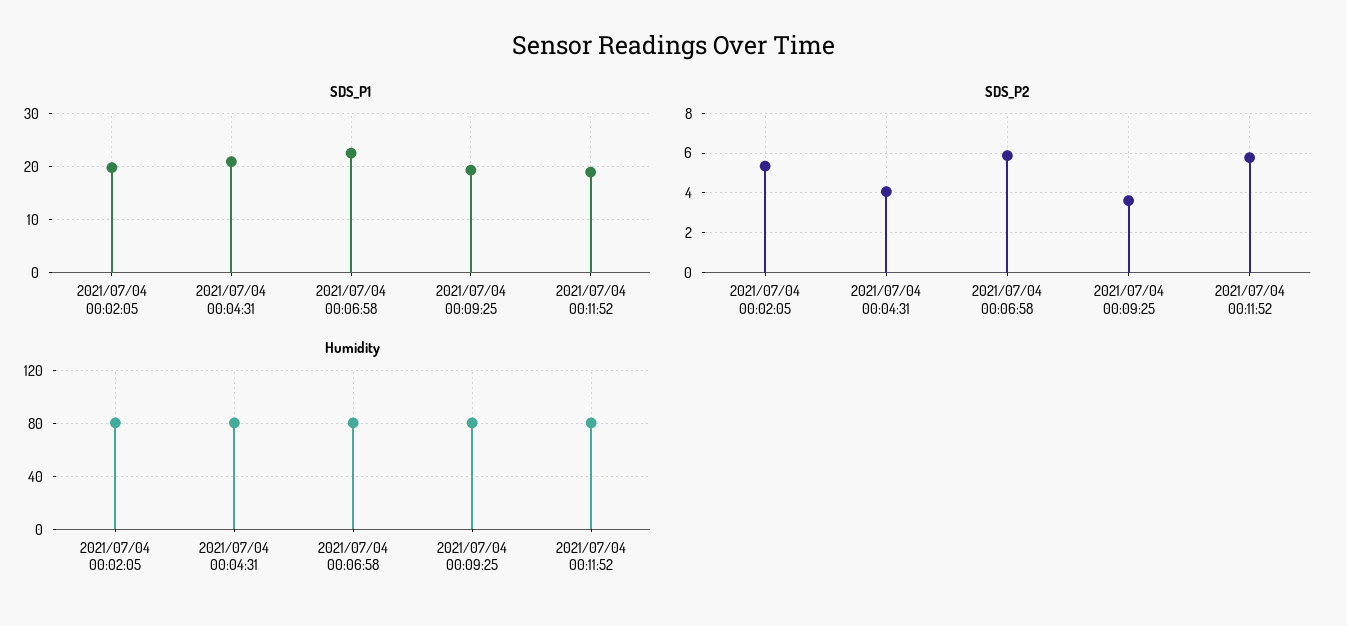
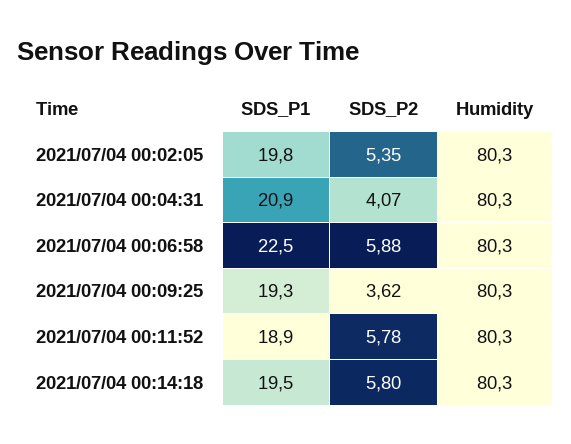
SDS_P1, 2021/07/04 00:14:18: none -> 19.5
SDS_P2, 2021/07/04 00:14:18: none -> 5.8
Humidity, 2021/07/04 00:14:18: none -> 80.3

